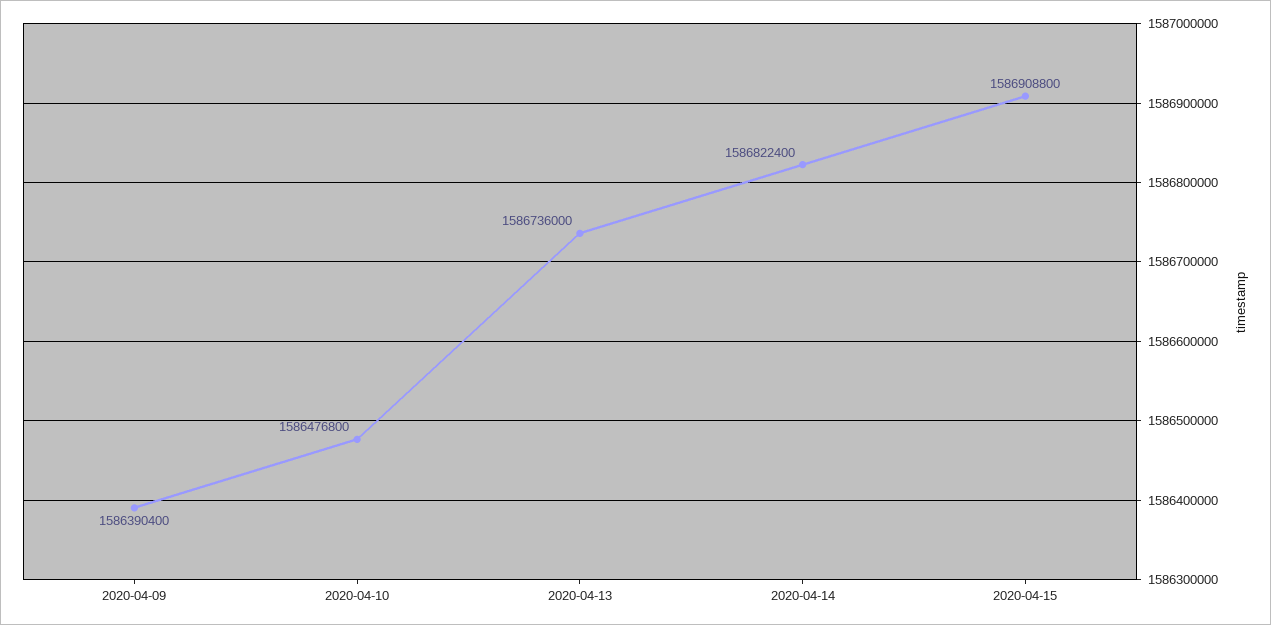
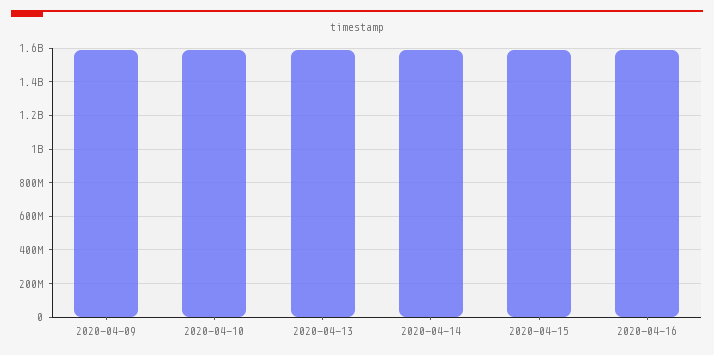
2020-04-16: none -> 1600000000

